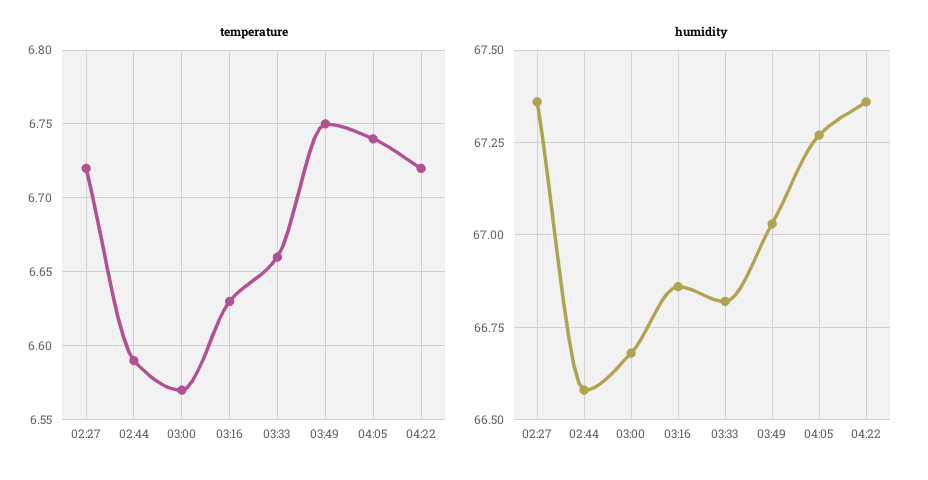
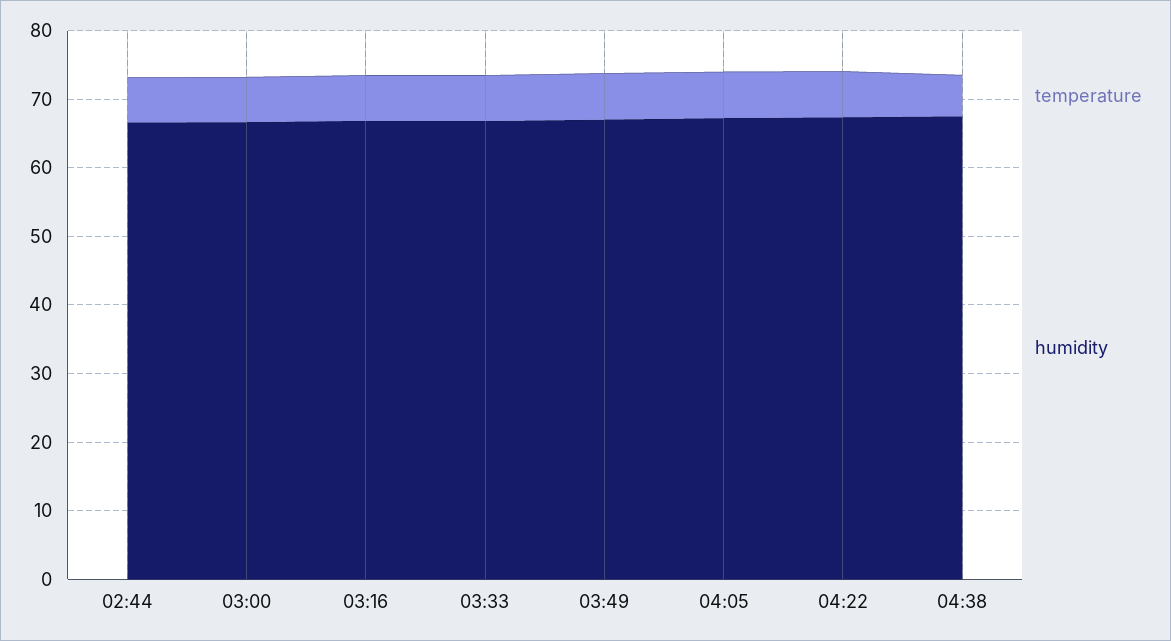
temperature, 02:27: 6.72 -> none
humidity, 02:27: 67.35 -> none
temperature, 04:38: none -> 6
humidity, 04:38: none -> 68

